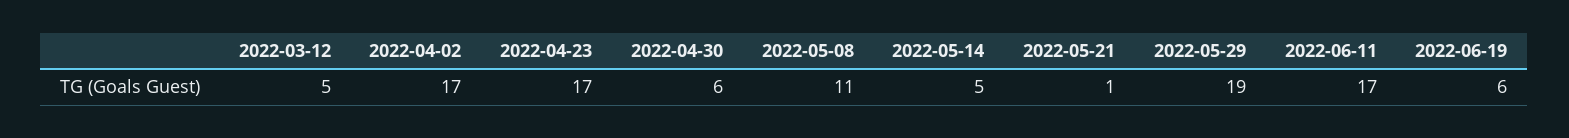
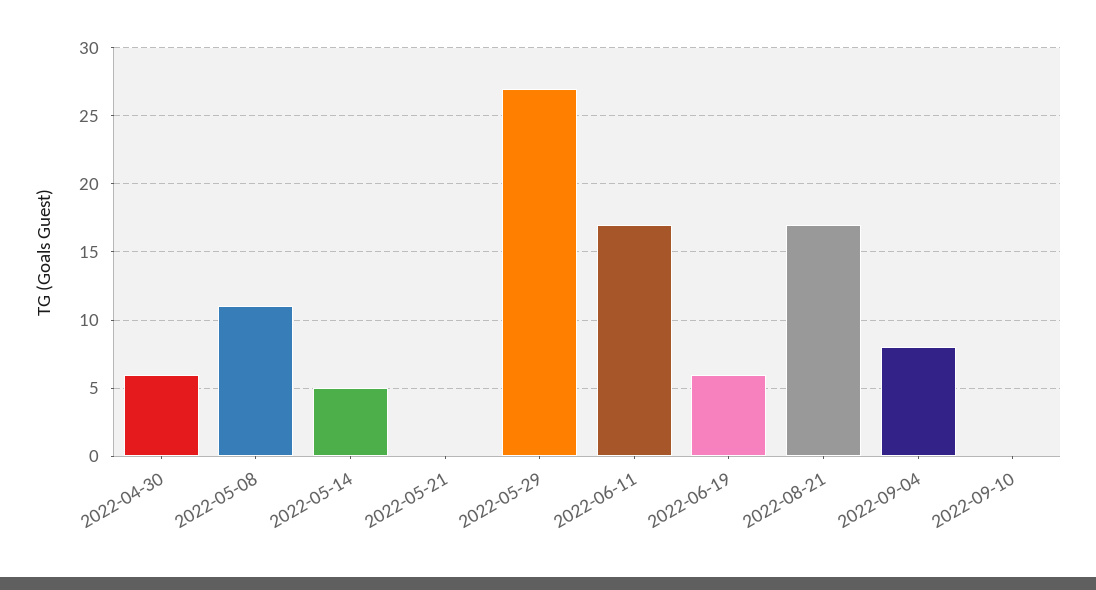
2022-03-12: 5 -> none
2022-04-02: 17 -> none
2022-04-23: 17 -> none
2022-05-21: 1 -> 0
2022-05-29: 19 -> 27
2022-08-21: none -> 17
2022-09-04: none -> 8
2022-09-10: none -> 0

